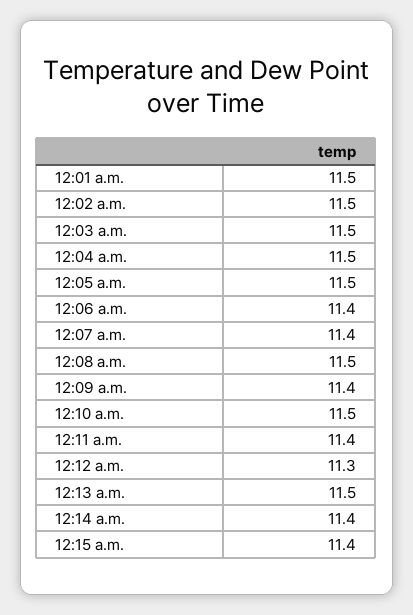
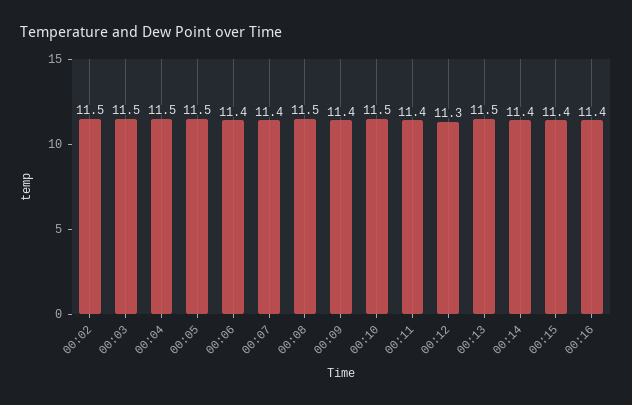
12:01 a.m.: 11.5 -> none
00:16: none -> 11.4

